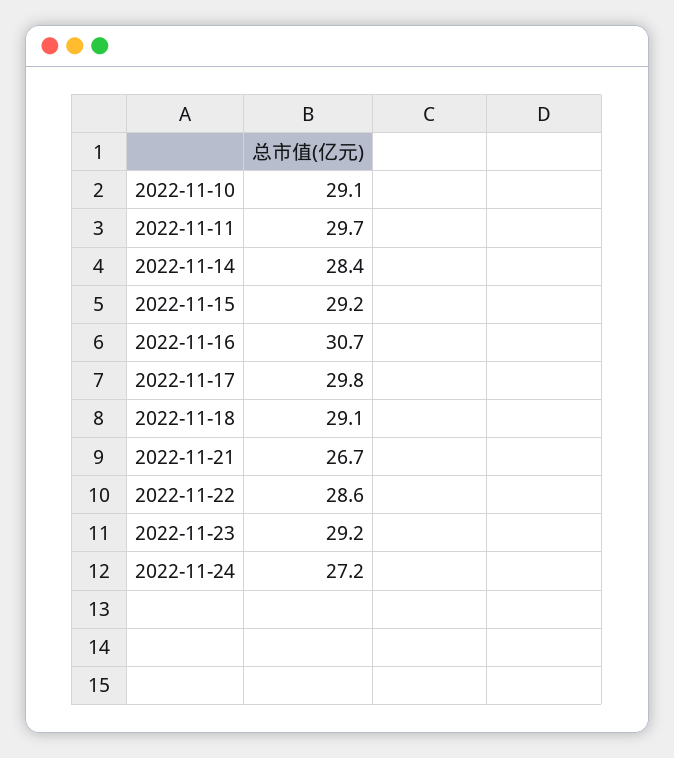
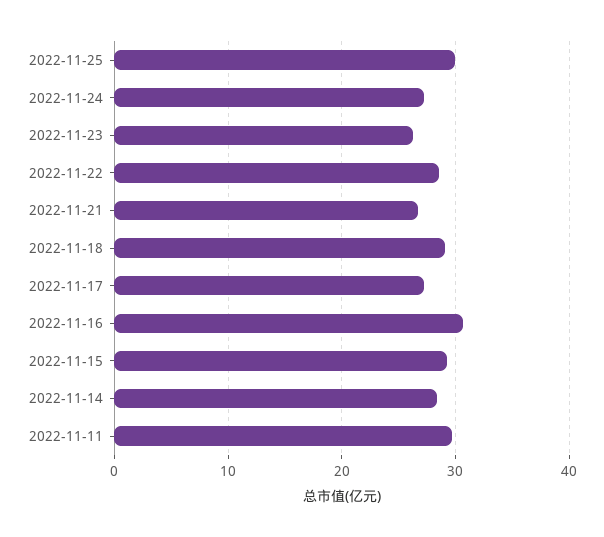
2022-11-10: 29.1 -> none
2022-11-17: 29.8 -> 27
2022-11-23: 29.2 -> 26
2022-11-25: none -> 30

